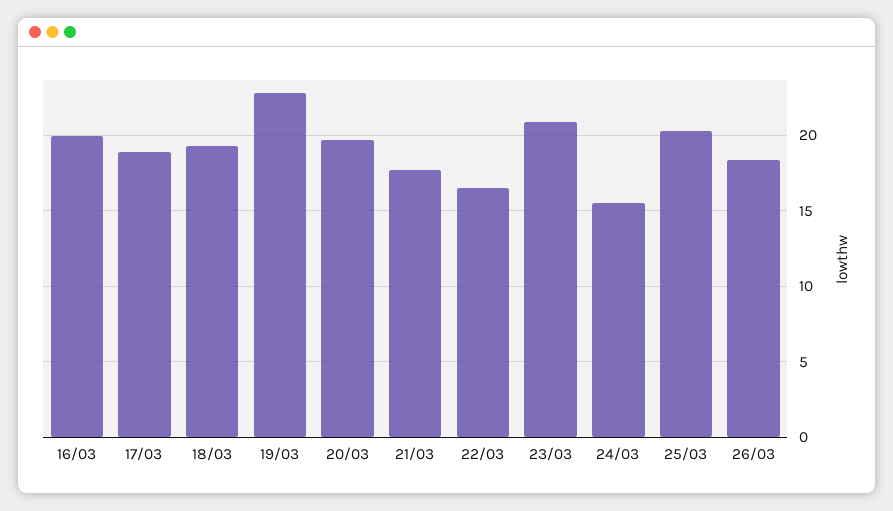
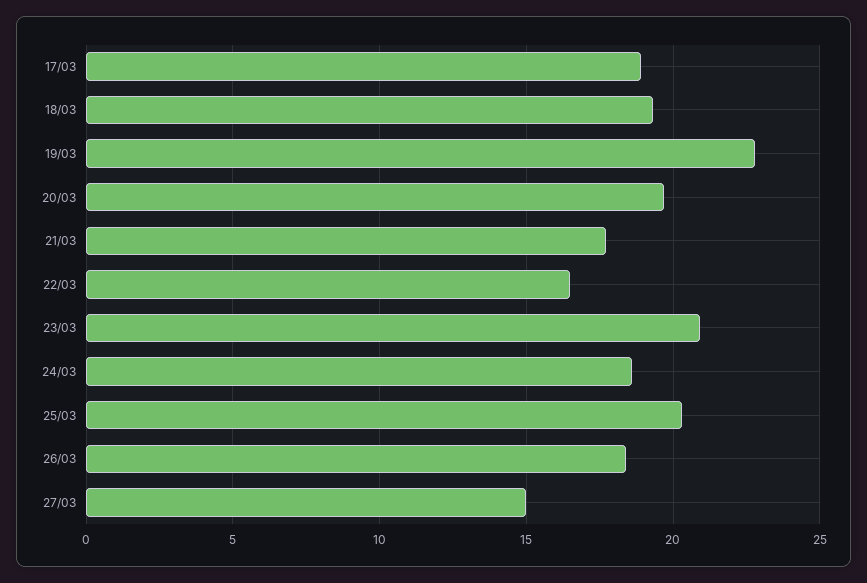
16/03: 20 -> none
24/03: 15.5 -> 18.5
27/03: none -> 15

